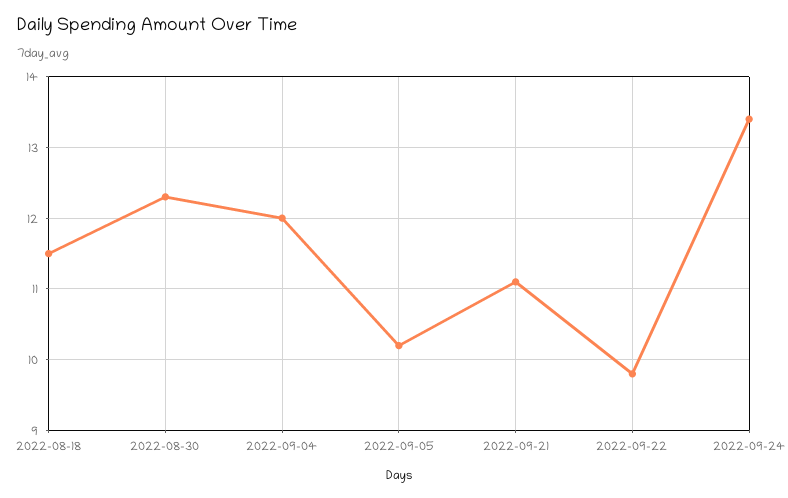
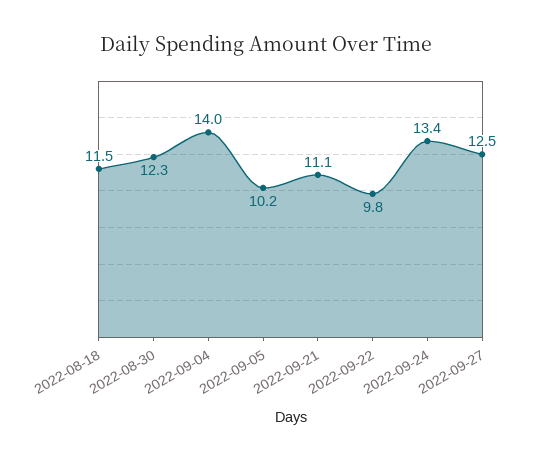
2022-09-04: 12 -> 14
2022-09-27: none -> 12.5

